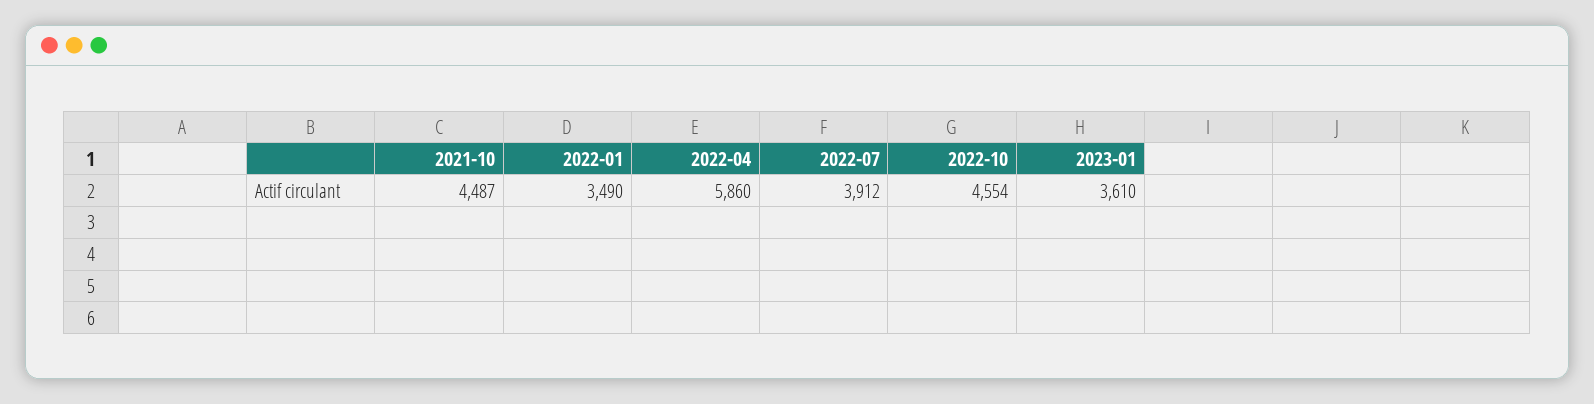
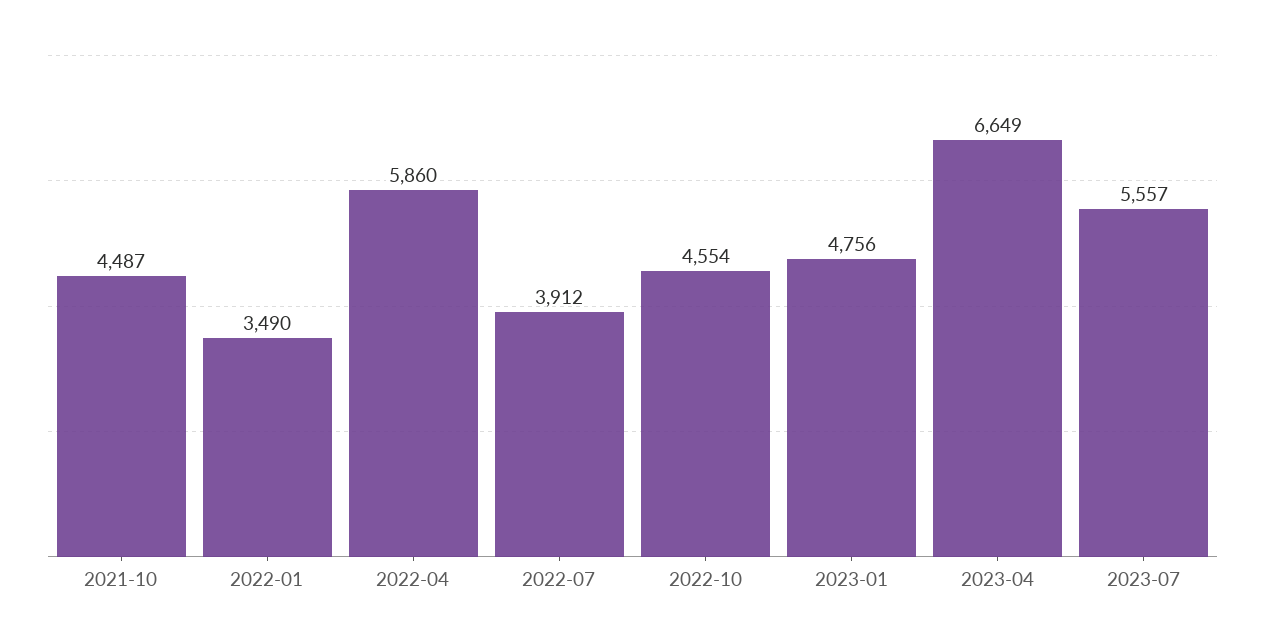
2023-01: 3610 -> 4756
2023-04: none -> 6649
2023-07: none -> 5557

